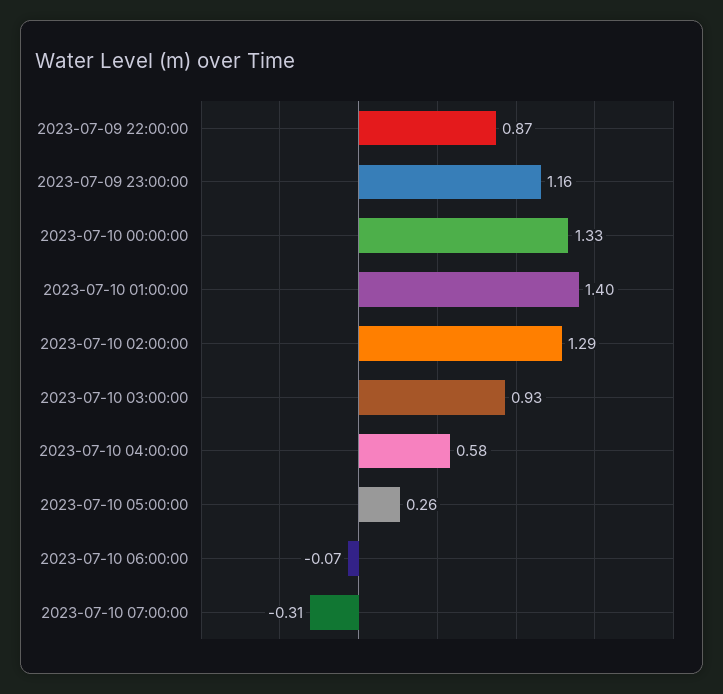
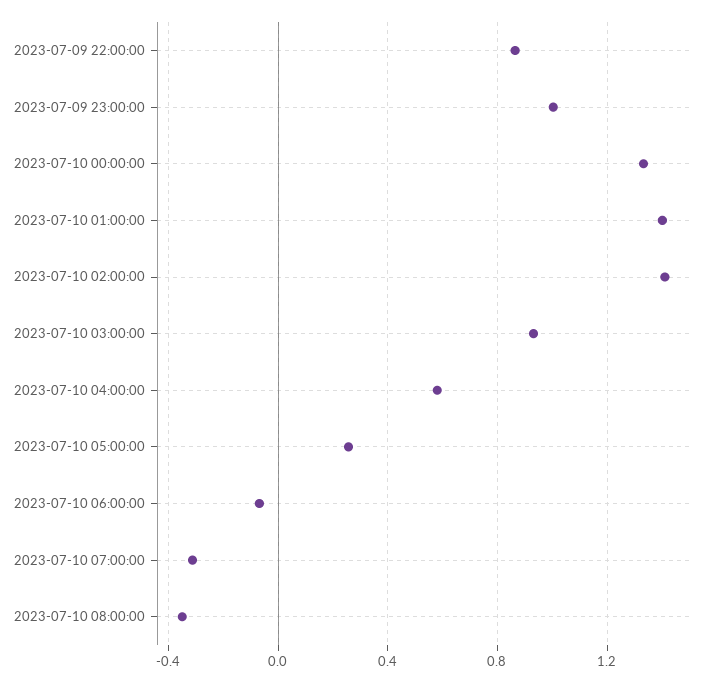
2023-07-09 23:00:00: 1.16 -> 1
2023-07-10 02:00:00: 1.29 -> 1.4
2023-07-10 08:00:00: none -> -0.35

